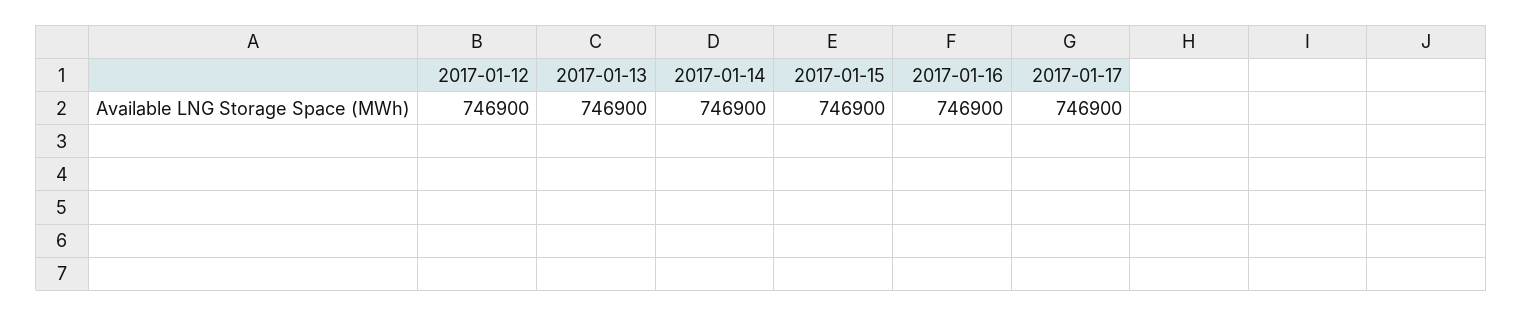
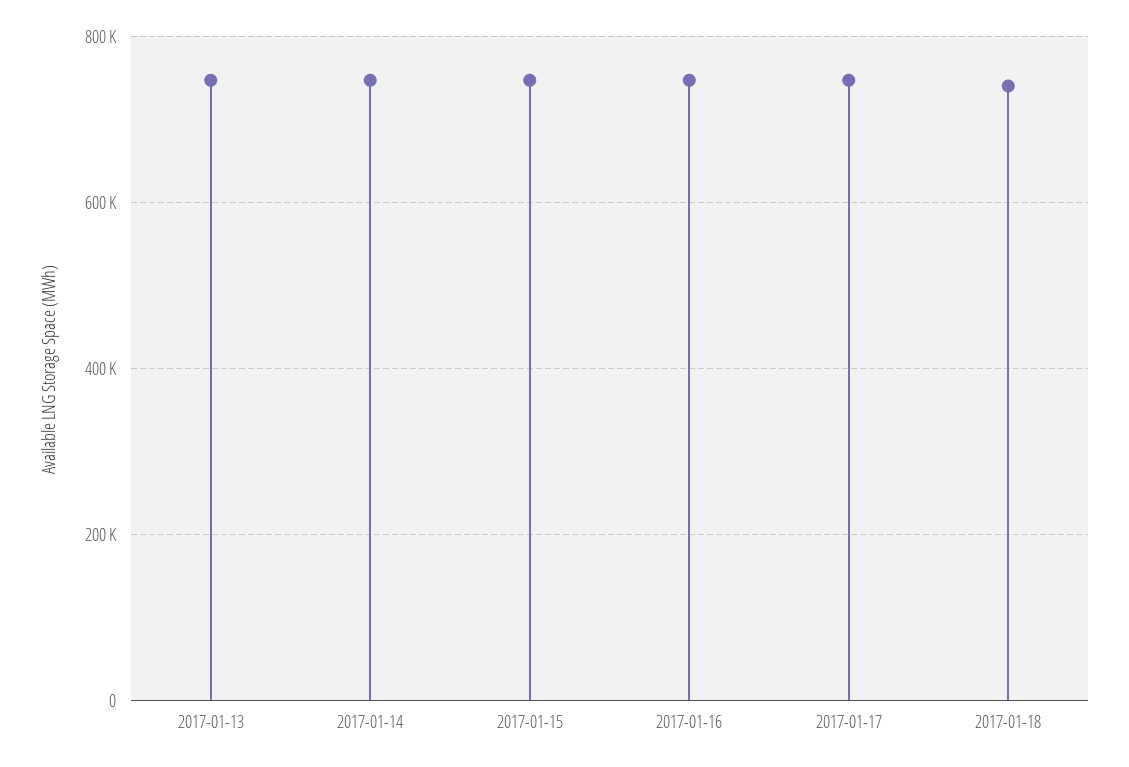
2017-01-12: 746900 -> none
2017-01-18: none -> 740000

